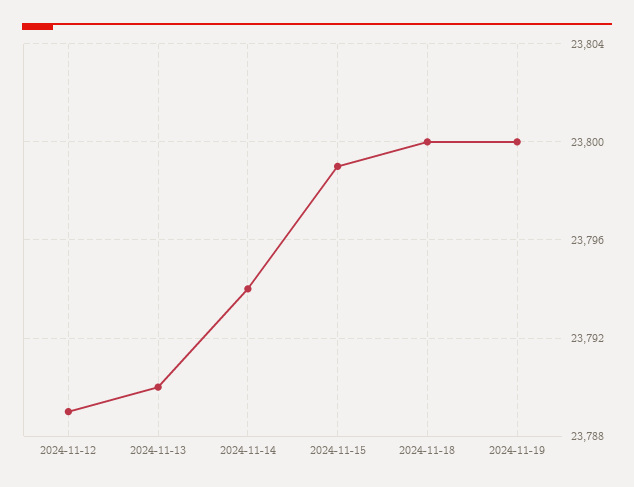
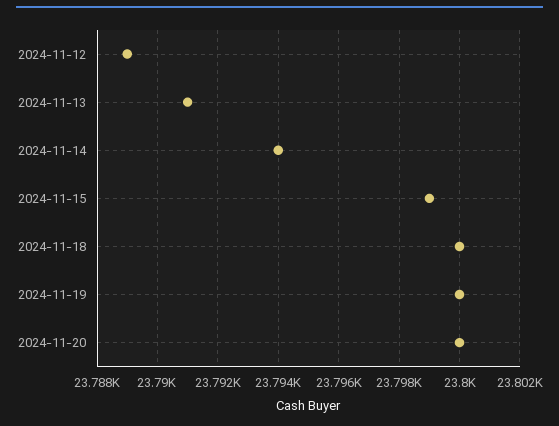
2024-11-13: 23790 -> 23791
2024-11-20: none -> 23800

